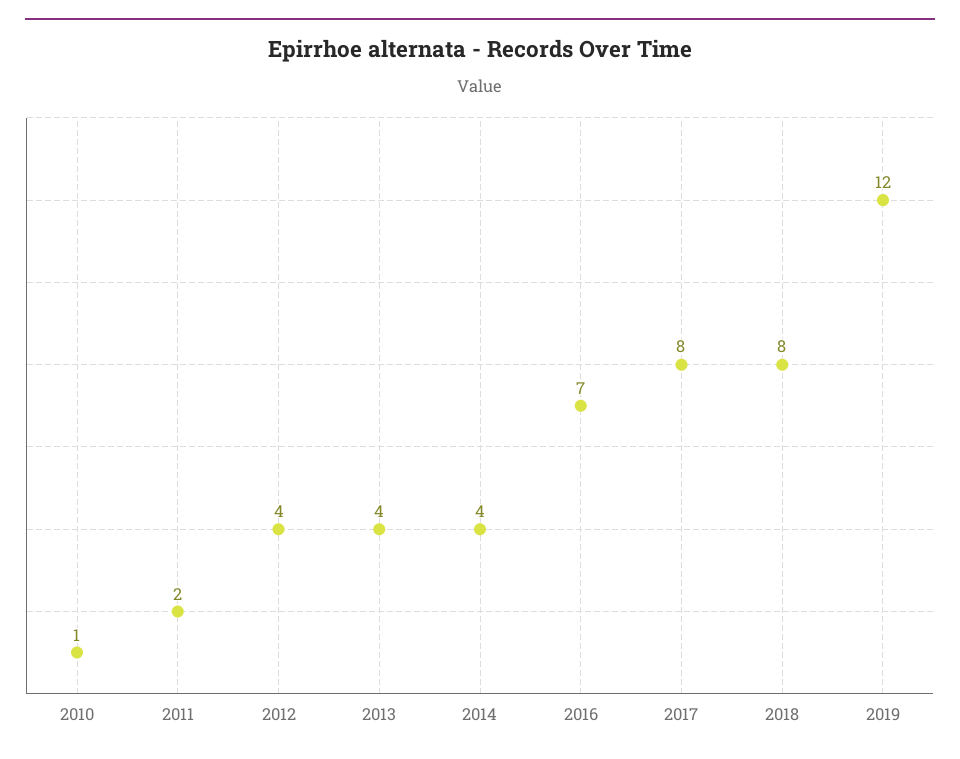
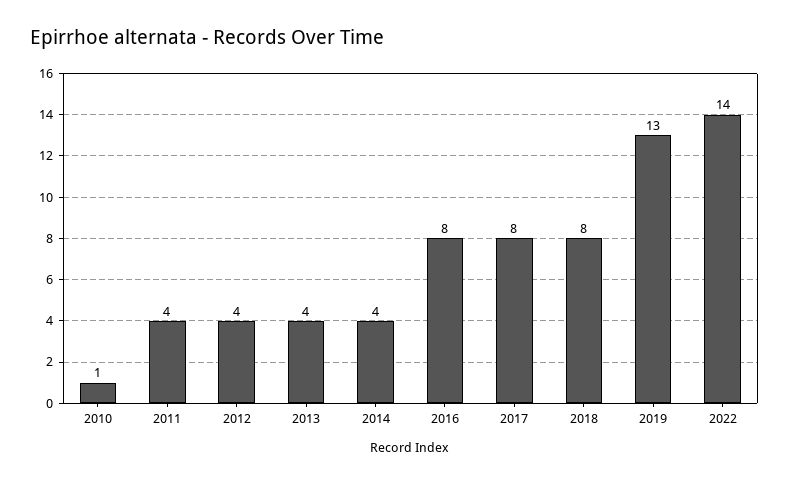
2011: 2 -> 4
2016: 7 -> 8
2019: 12 -> 13
2022: none -> 14

